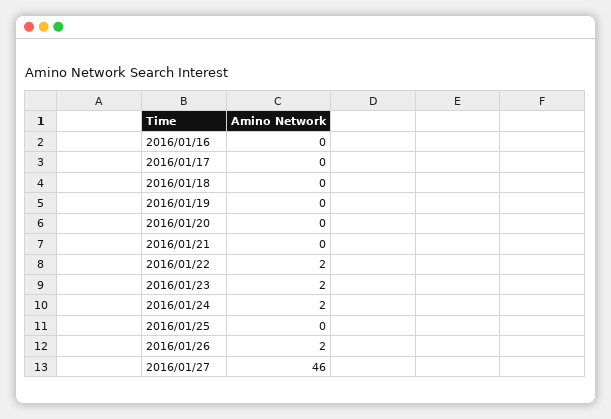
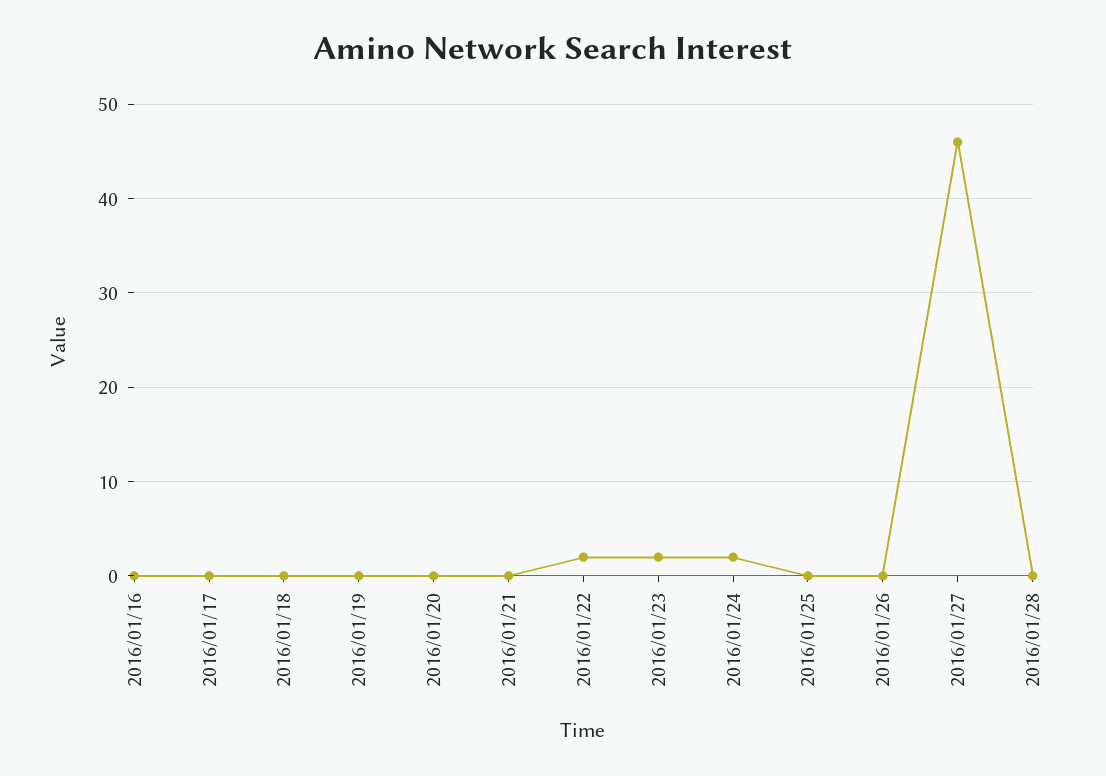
2016/01/26: 2 -> 0
2016/01/28: none -> 0

